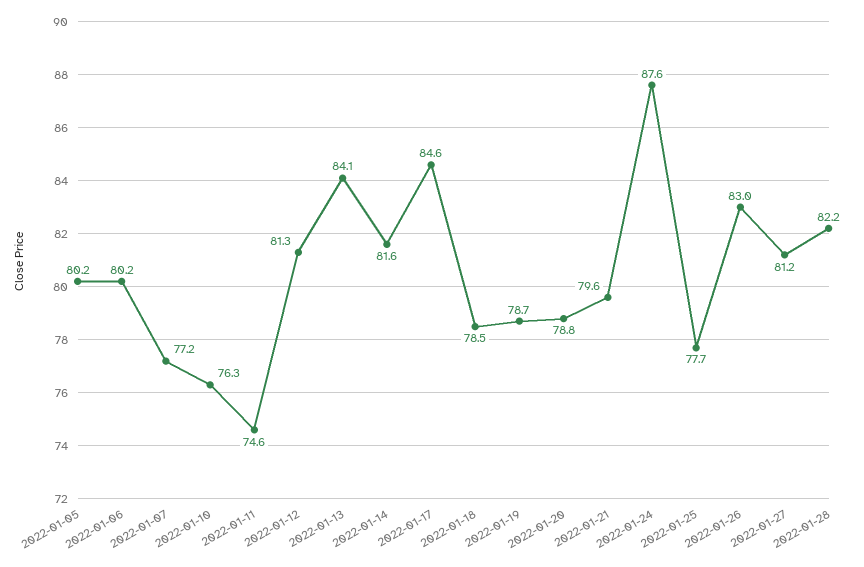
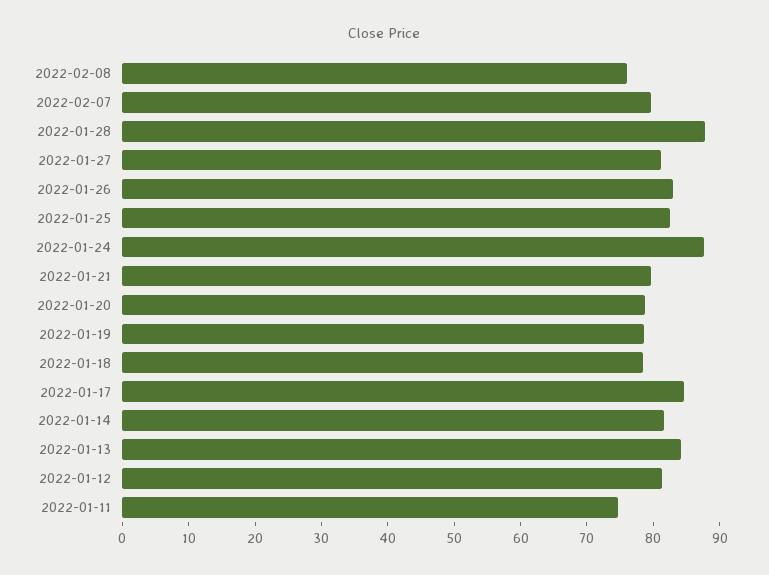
2022-01-05: 80.2 -> none
2022-01-06: 80.2 -> none
2022-01-07: 77.2 -> none
2022-01-10: 76.3 -> none
2022-01-25: 77.7 -> 82
2022-01-28: 82.2 -> 88
2022-02-08: none -> 76
2022-02-07: none -> 80

